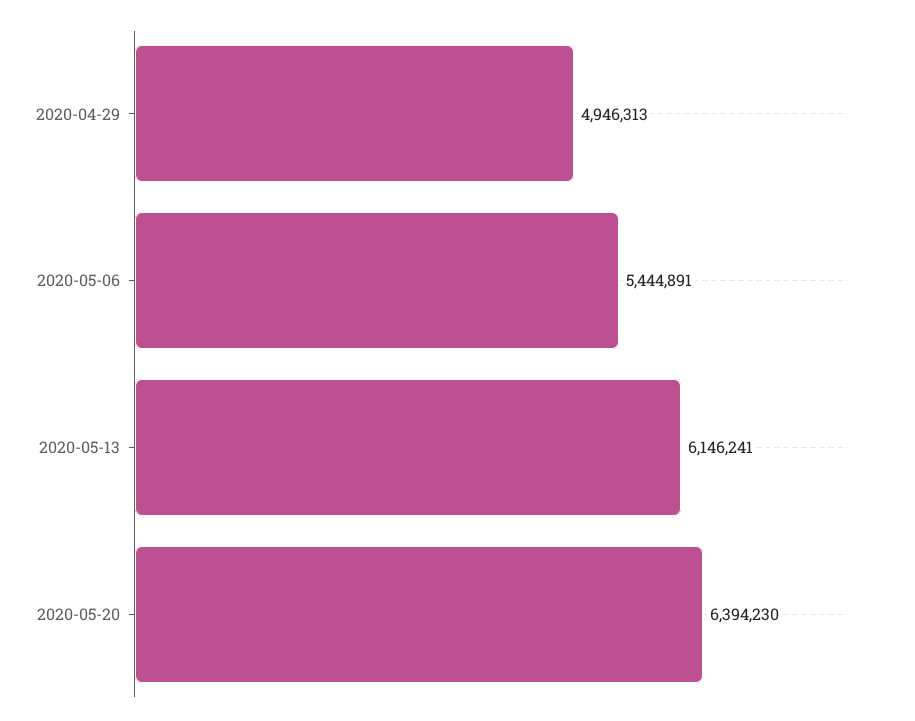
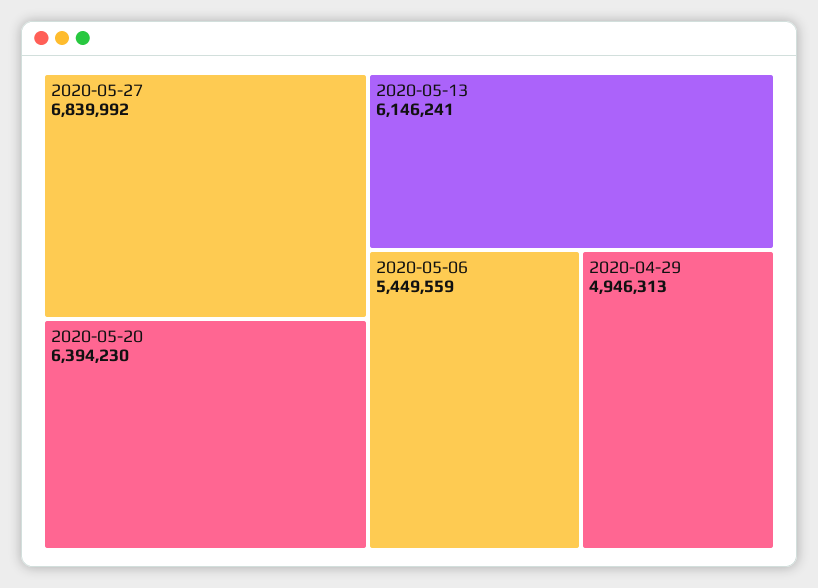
2020-05-06: 5444891 -> 5449559
2020-05-27: none -> 6839992

